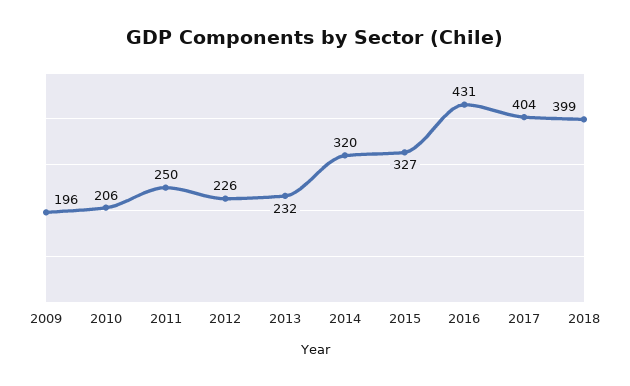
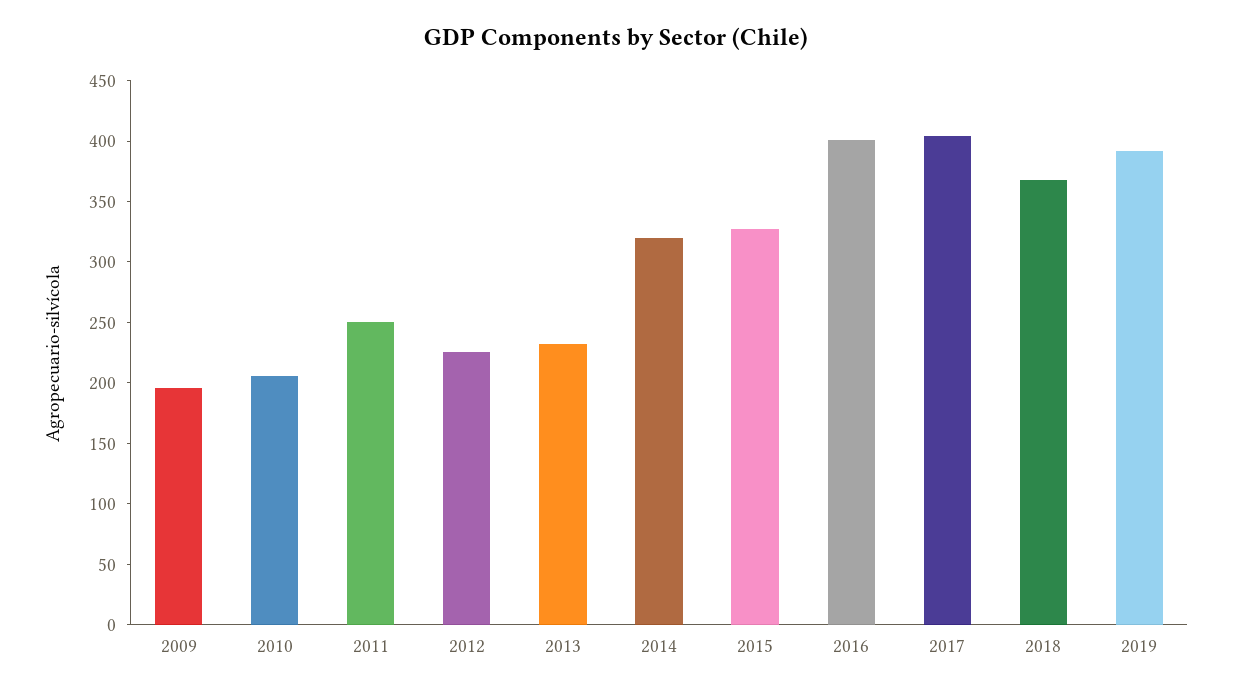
2016: 431 -> 400
2018: 399 -> 370
2019: none -> 390

